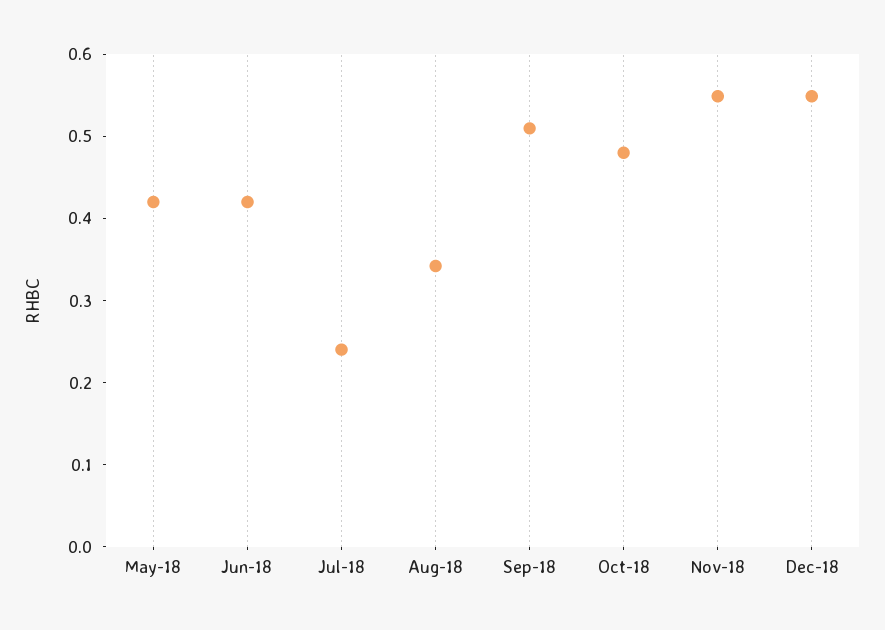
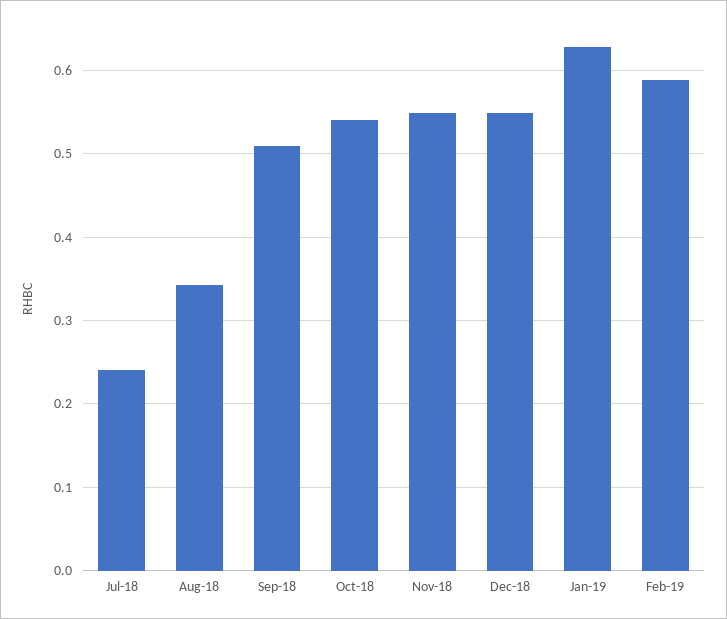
May-18: 0.42 -> none
Jun-18: 0.42 -> none
Oct-18: 0.48 -> 0.54
Jan-19: none -> 0.63
Feb-19: none -> 0.59

